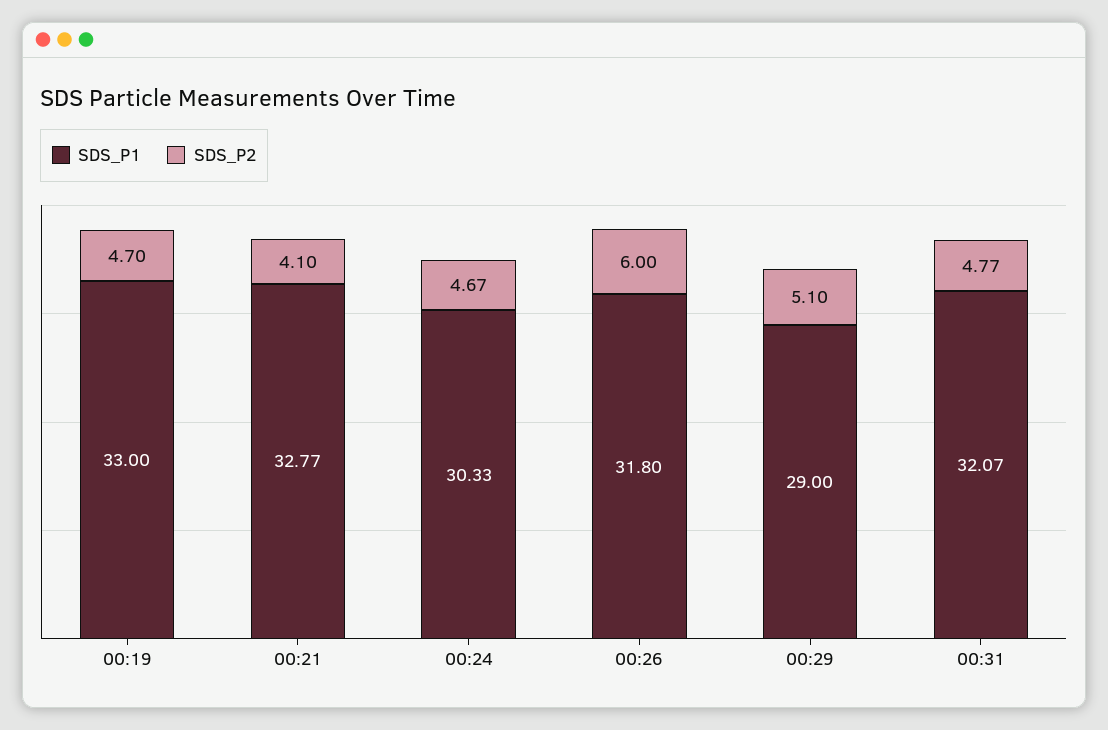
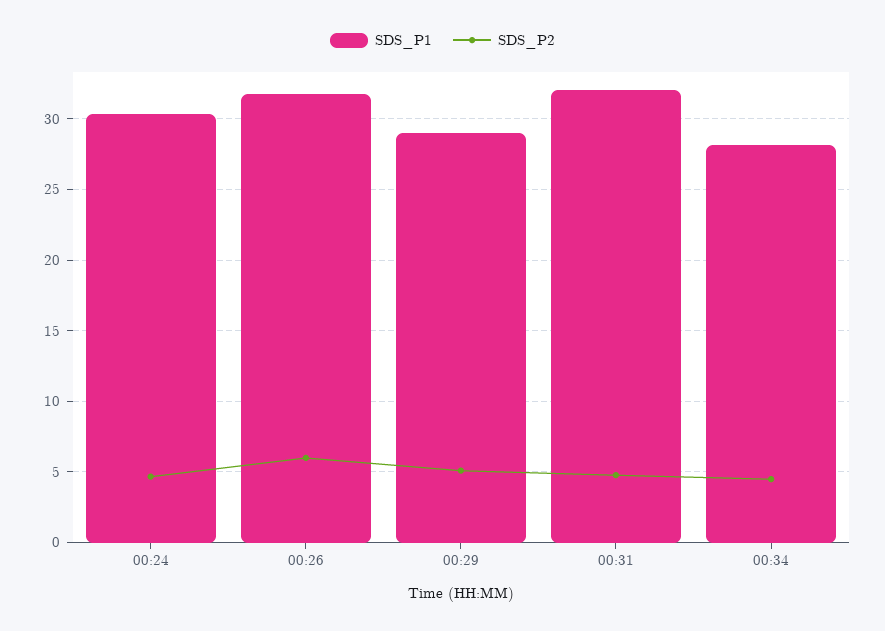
SDS_P1, 00:19: 33 -> none
SDS_P2, 00:19: 4.7 -> none
SDS_P1, 00:21: 32.77 -> none
SDS_P2, 00:21: 4.1 -> none
SDS_P1, 00:34: none -> 28
SDS_P2, 00:34: none -> 4.5

